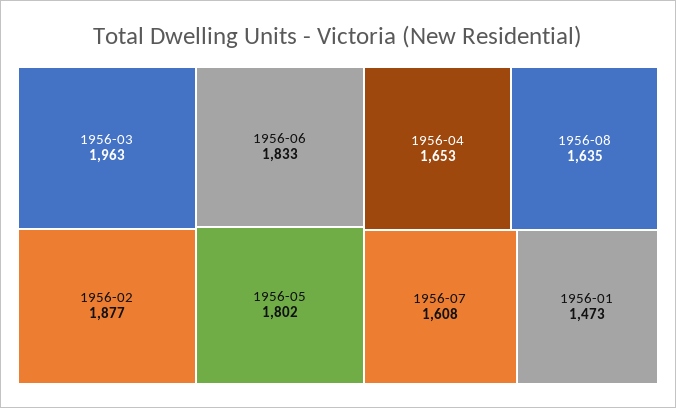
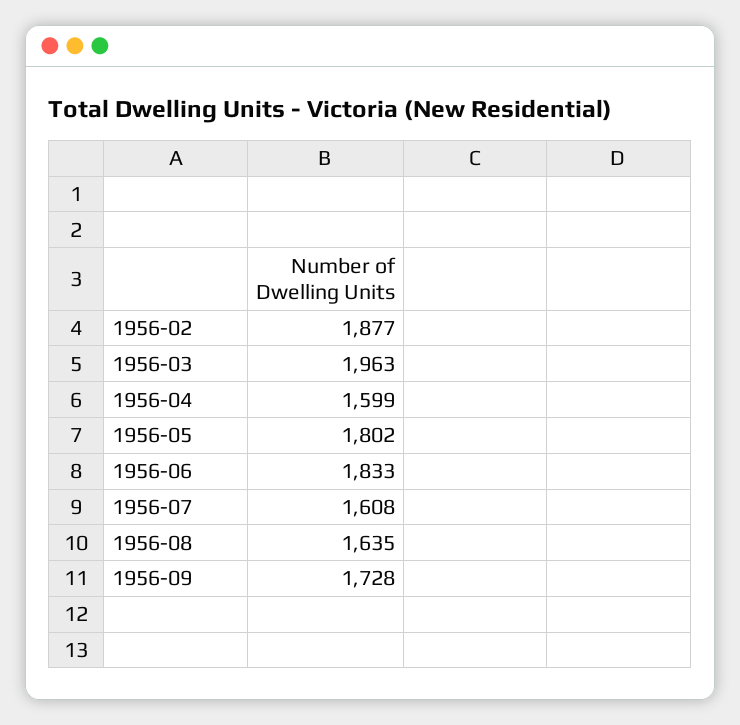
1956-04: 1653 -> 1599
1956-01: 1473 -> none
1956-09: none -> 1728

